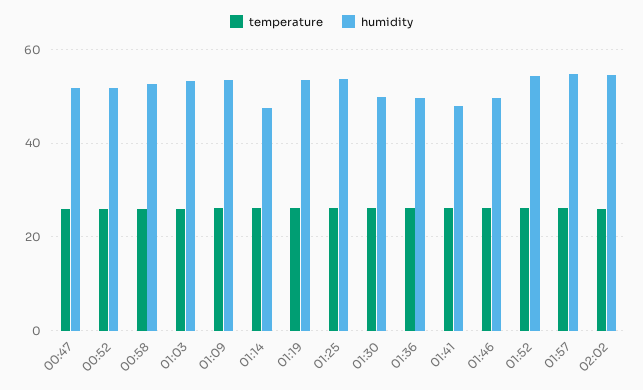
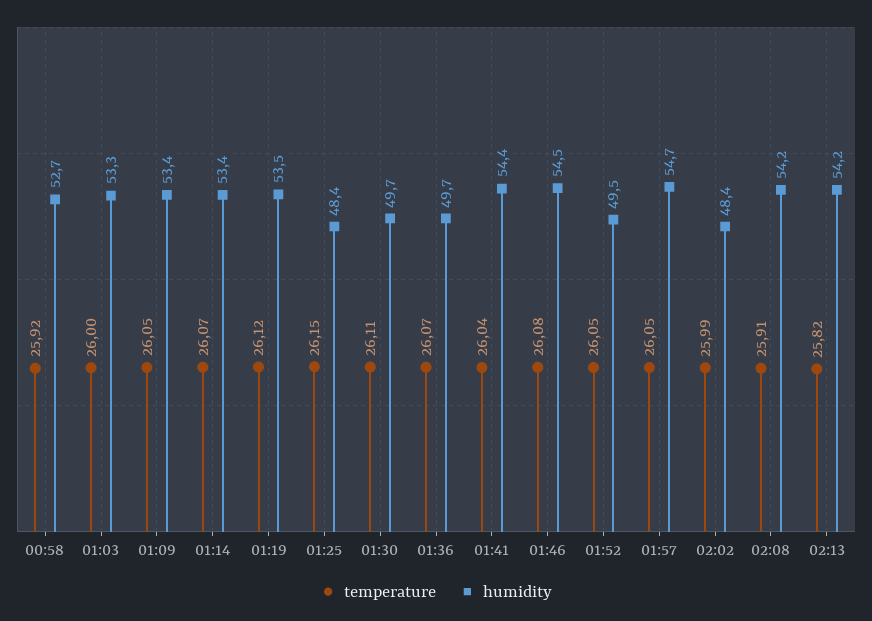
temperature, 00:47: 26 -> none
humidity, 00:47: 52 -> none
temperature, 00:52: 26 -> none
humidity, 00:52: 52 -> none
humidity, 01:14: 48 -> 53.4
humidity, 01:25: 54 -> 48.4
humidity, 01:41: 48 -> 54.4
humidity, 01:46: 50 -> 54.5
humidity, 01:52: 54 -> 49.5
humidity, 02:02: 54 -> 48.4
temperature, 02:08: none -> 25.91
humidity, 02:08: none -> 54.2
temperature, 02:13: none -> 25.82
humidity, 02:13: none -> 54.2

